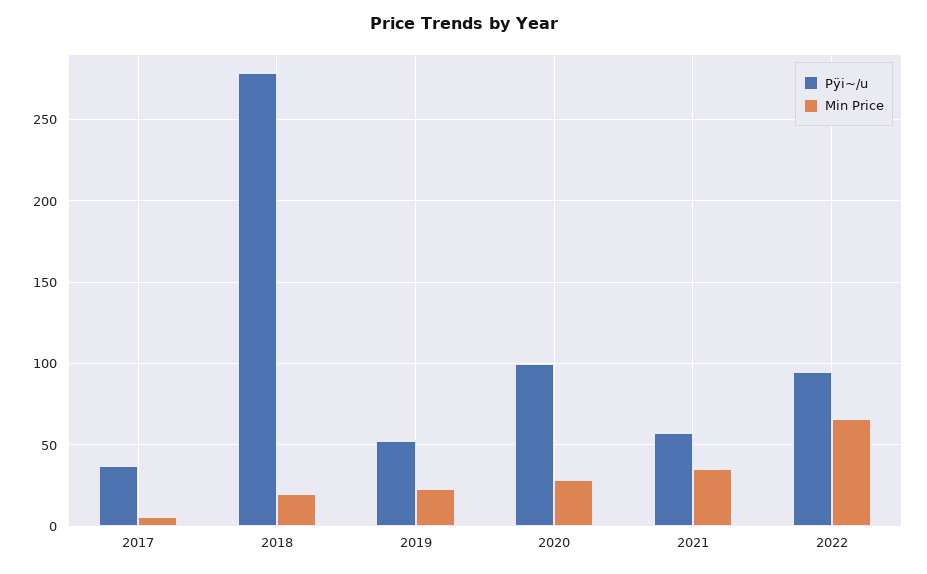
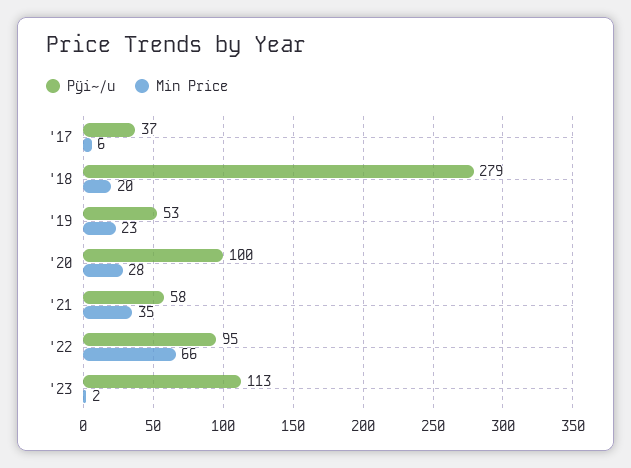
Pÿi~/u, '23: none -> 113
Min Price, '23: none -> 2

